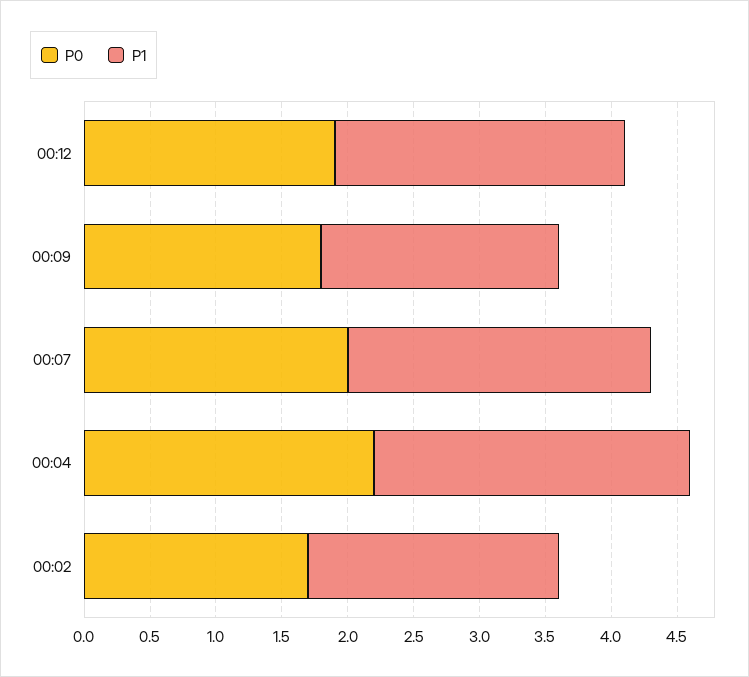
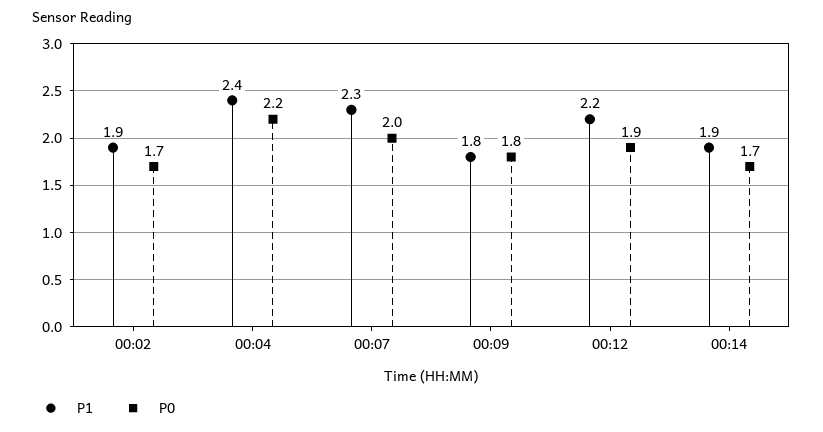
P1, 00:14: none -> 1.9
P0, 00:14: none -> 1.7

